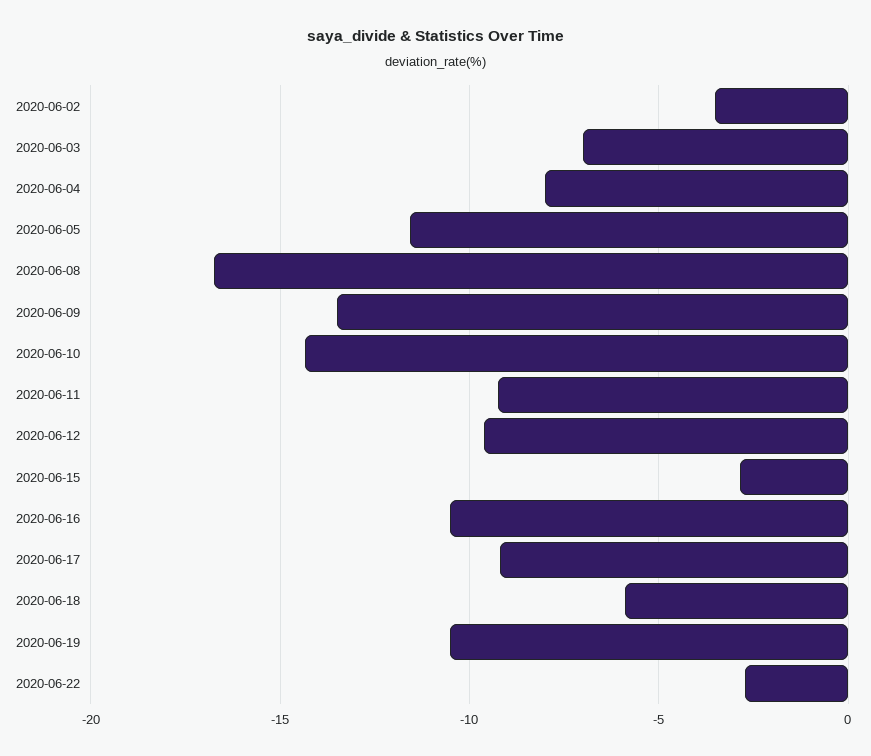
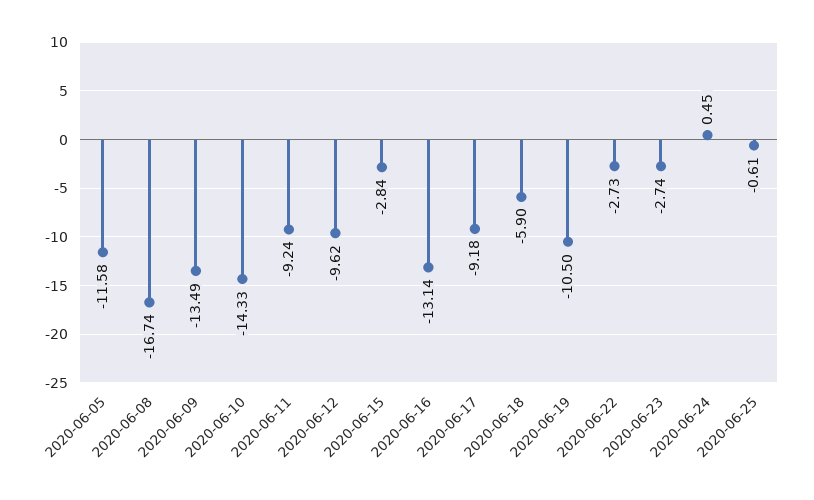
2020-06-02: -3.5 -> none
2020-06-03: -7 -> none
2020-06-04: -8 -> none
2020-06-16: -10.5 -> -13.14
2020-06-23: none -> -2.74
2020-06-24: none -> 0.45
2020-06-25: none -> -0.61

